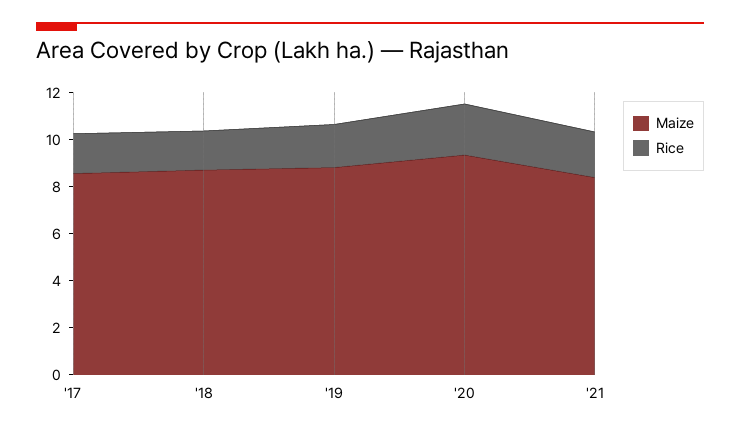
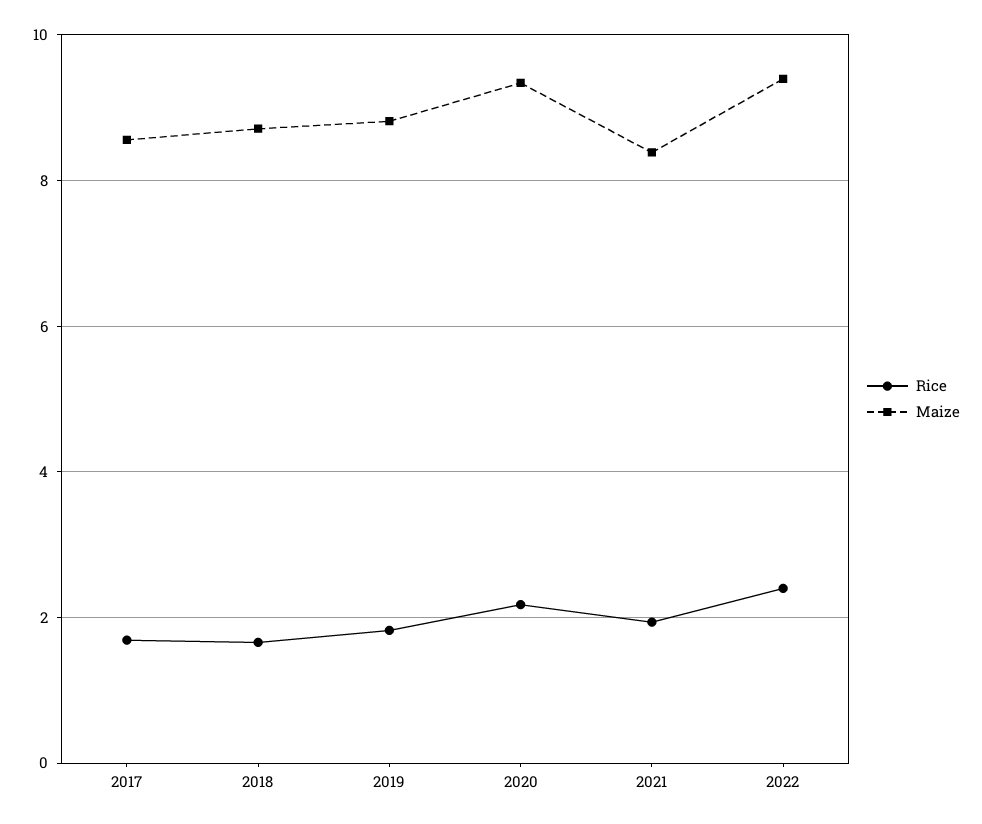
Rice, 2022: none -> 2.4
Maize, 2022: none -> 9.4

